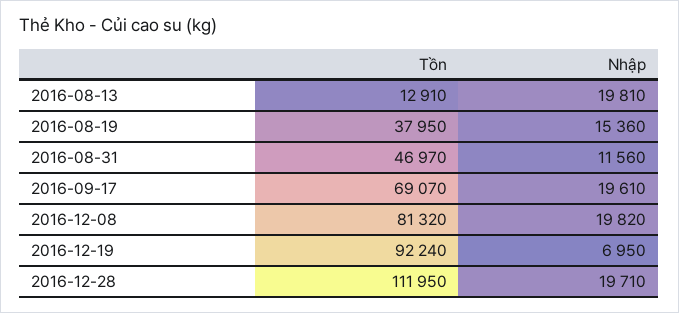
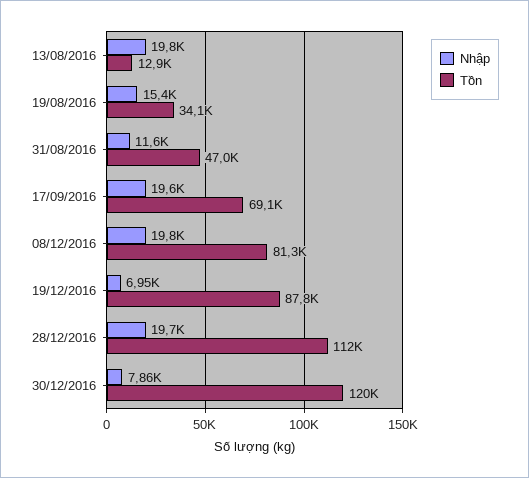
Tồn, 2016-08-19: 37950 -> 34100
Tồn, 2016-12-19: 92240 -> 87800
Nhập, 30/12/2016: none -> 7860
Tồn, 30/12/2016: none -> 120000

